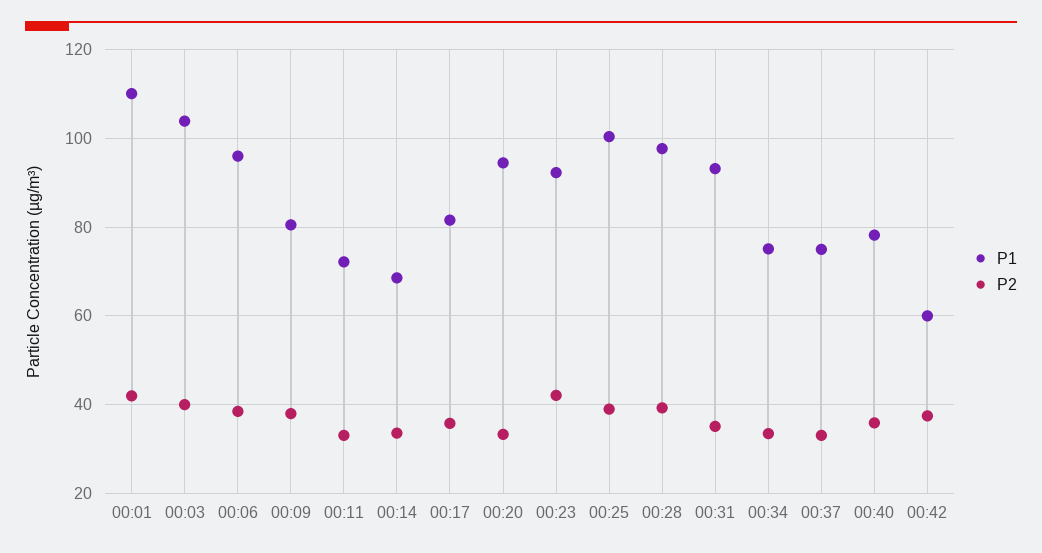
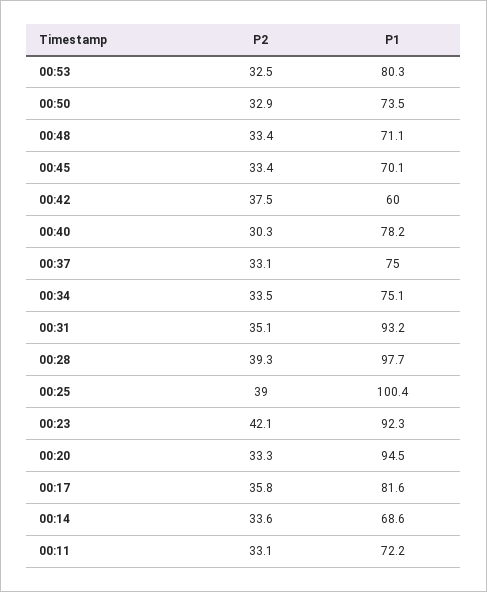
P1, 00:01: 110 -> none
P2, 00:01: 42 -> none
P1, 00:03: 104 -> none
P2, 00:03: 40 -> none
P1, 00:06: 96 -> none
P2, 00:06: 38 -> none
P1, 00:09: 80 -> none
P2, 00:09: 38 -> none
P2, 00:40: 36 -> 30.3
P2, 00:53: none -> 32.5
P1, 00:53: none -> 80.3
P2, 00:50: none -> 32.9
P1, 00:50: none -> 73.5
P2, 00:48: none -> 33.4
P1, 00:48: none -> 71.1
P2, 00:45: none -> 33.4
P1, 00:45: none -> 70.1

